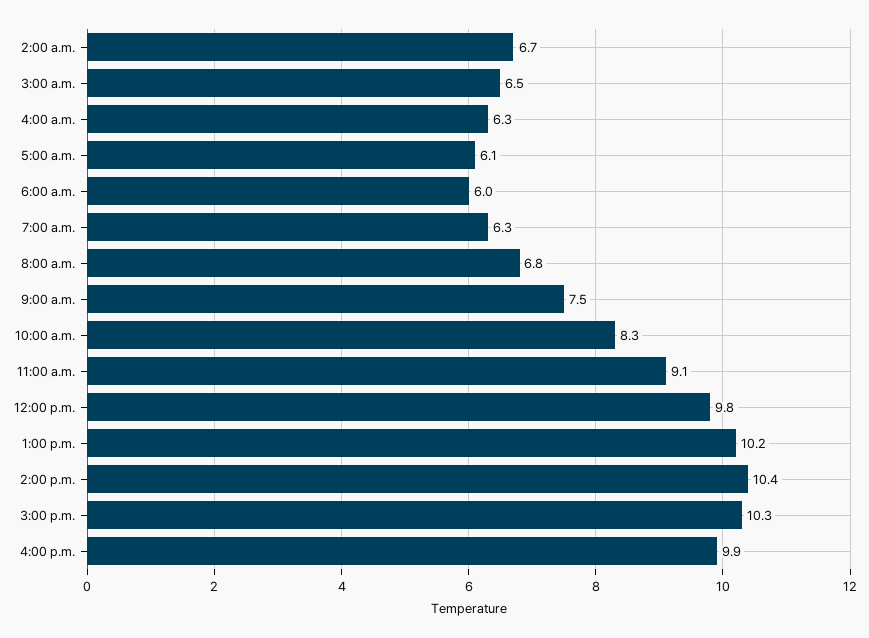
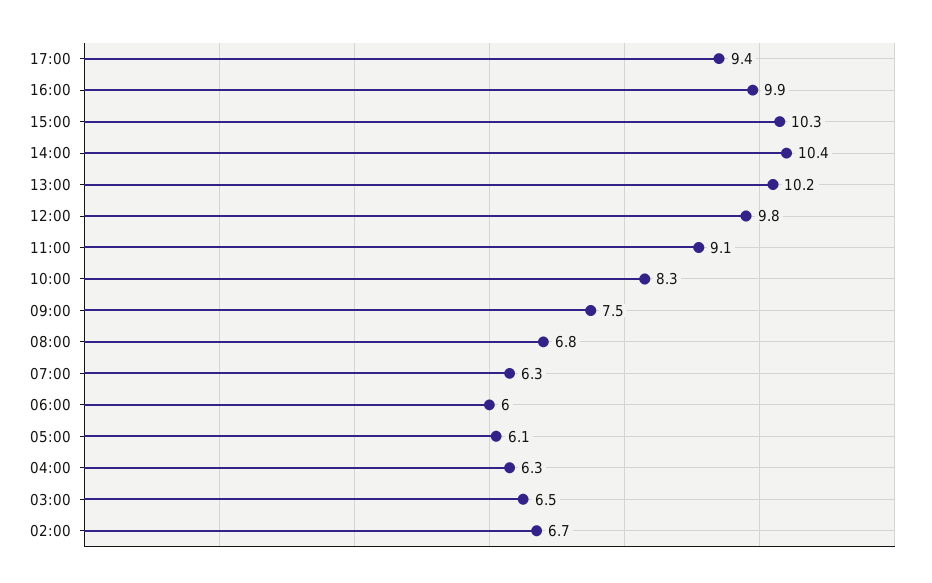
17:00: none -> 9.4

